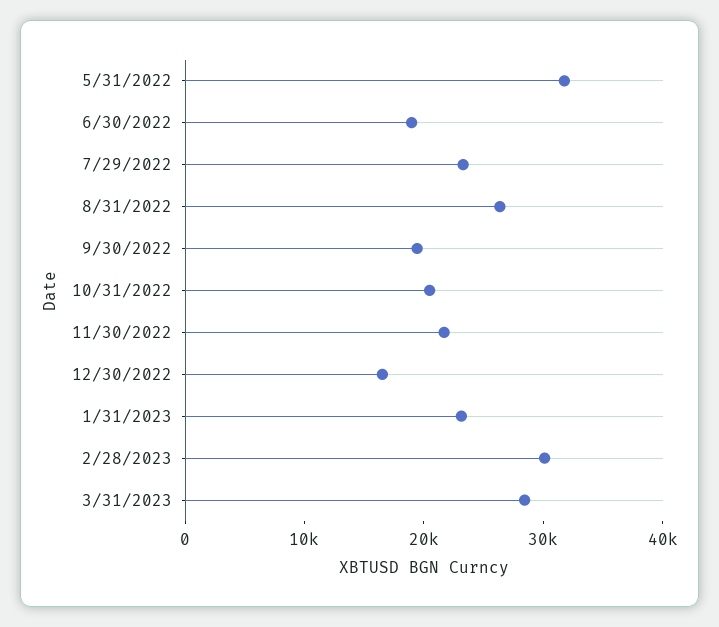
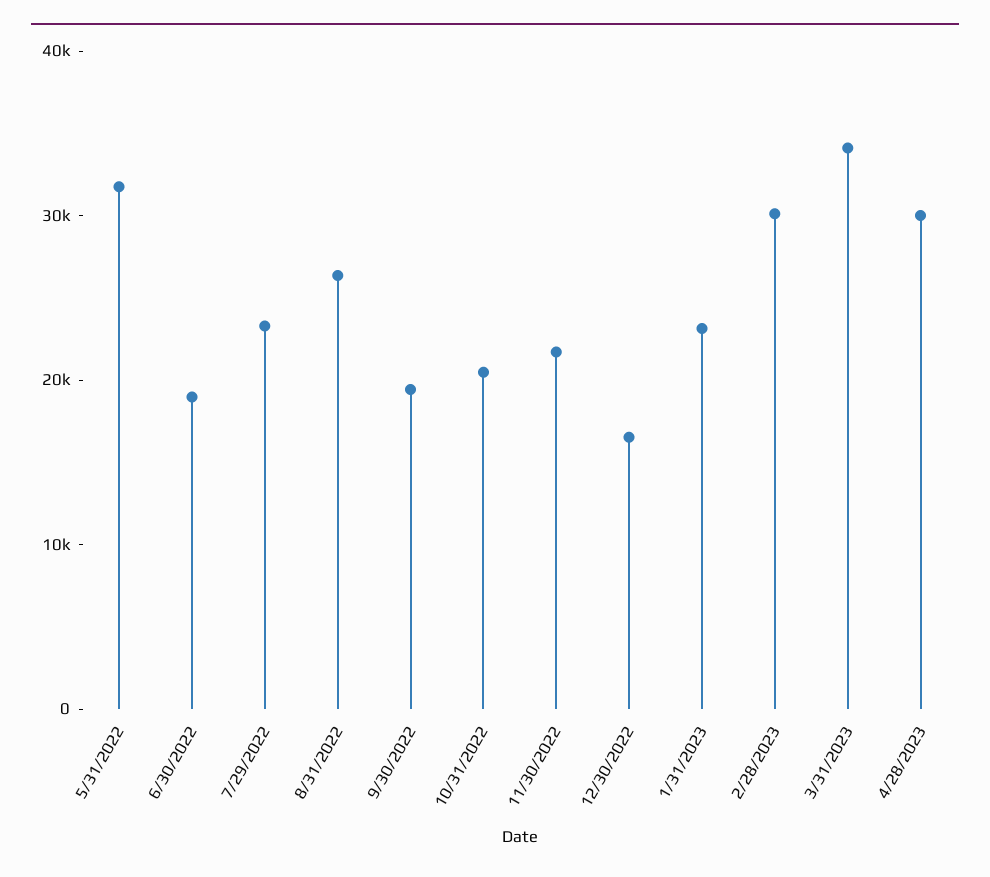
3/31/2023: 28000 -> 34000
4/28/2023: none -> 30000

